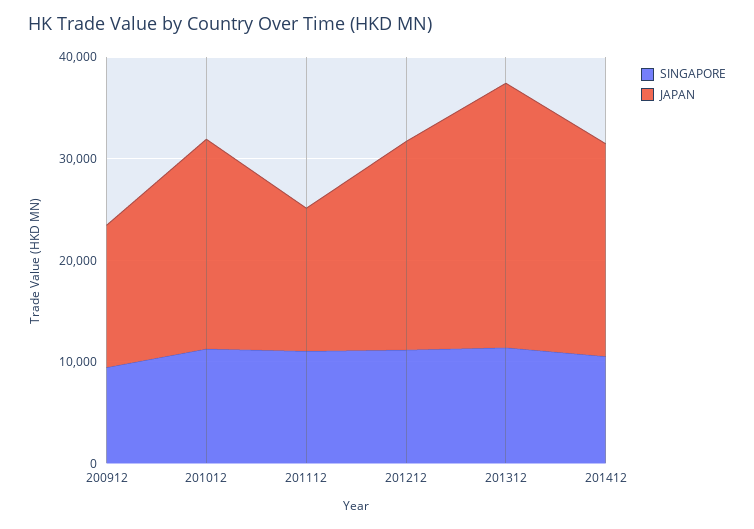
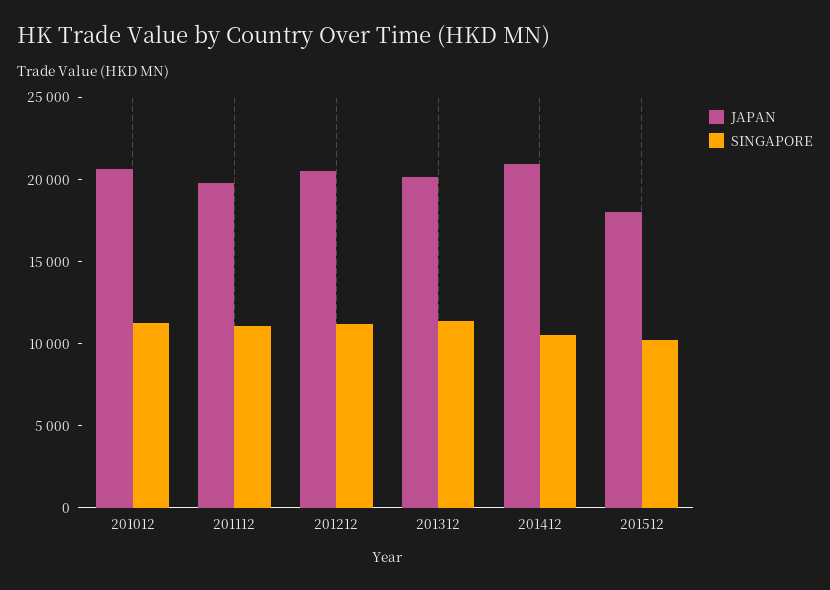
SINGAPORE, 200912: 10000 -> none
JAPAN, 200912: 14000 -> none
JAPAN, 201112: 14000 -> 20000
JAPAN, 201312: 26000 -> 20000
JAPAN, 201512: none -> 18000
SINGAPORE, 201512: none -> 10000

